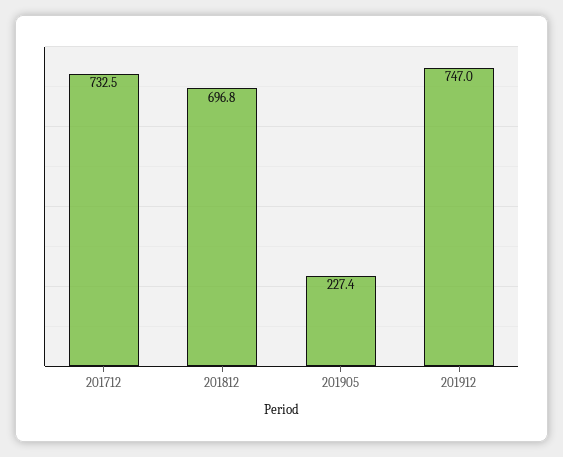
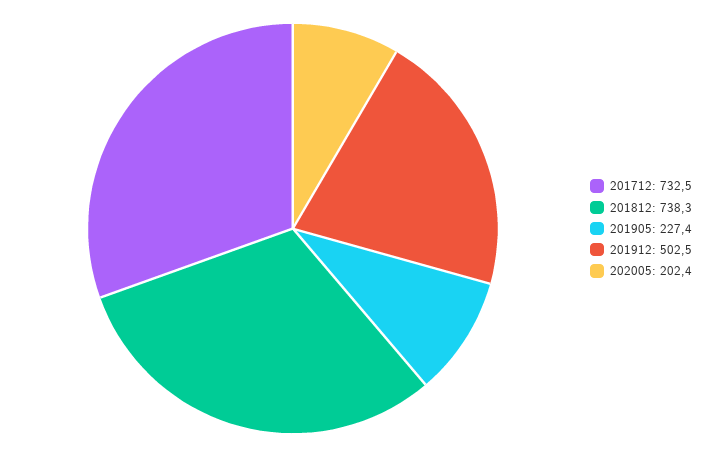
201812: 696.8 -> 738.3
201912: 747 -> 502.5
202005: none -> 202.4

